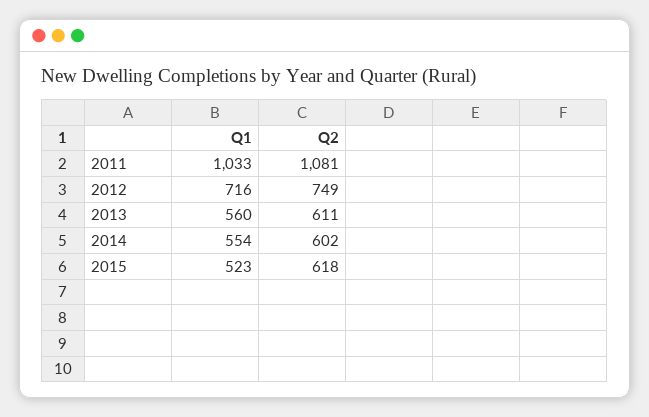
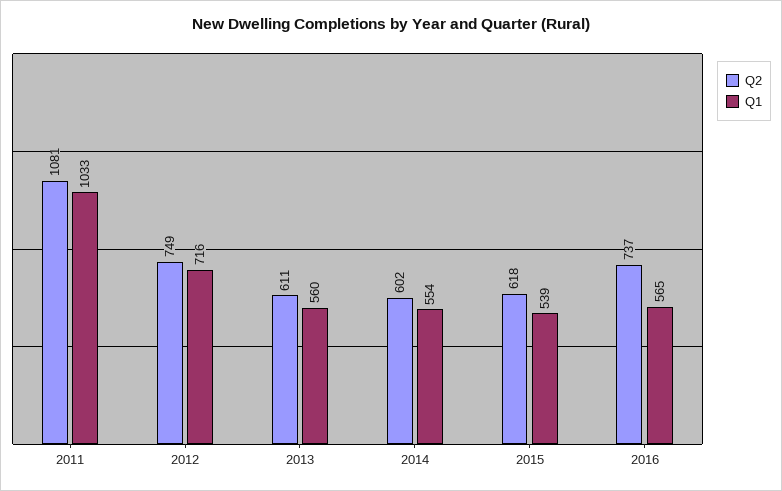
Q1, 2015: 523 -> 539
Q2, 2016: none -> 737
Q1, 2016: none -> 565

